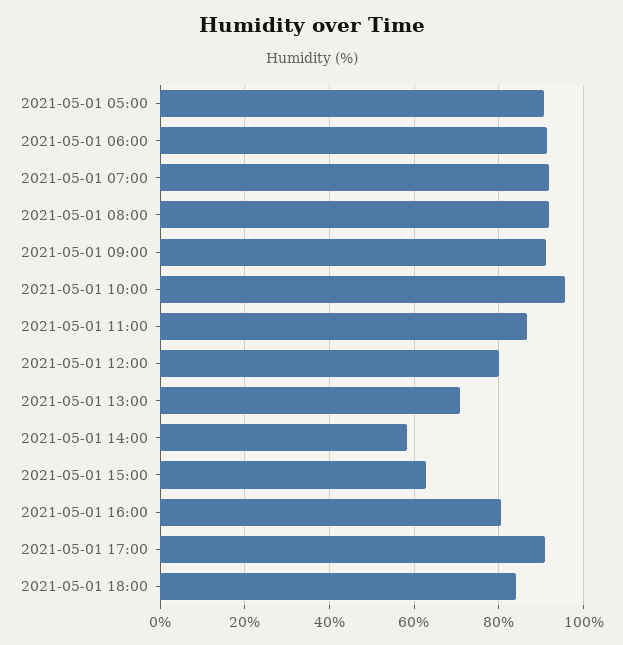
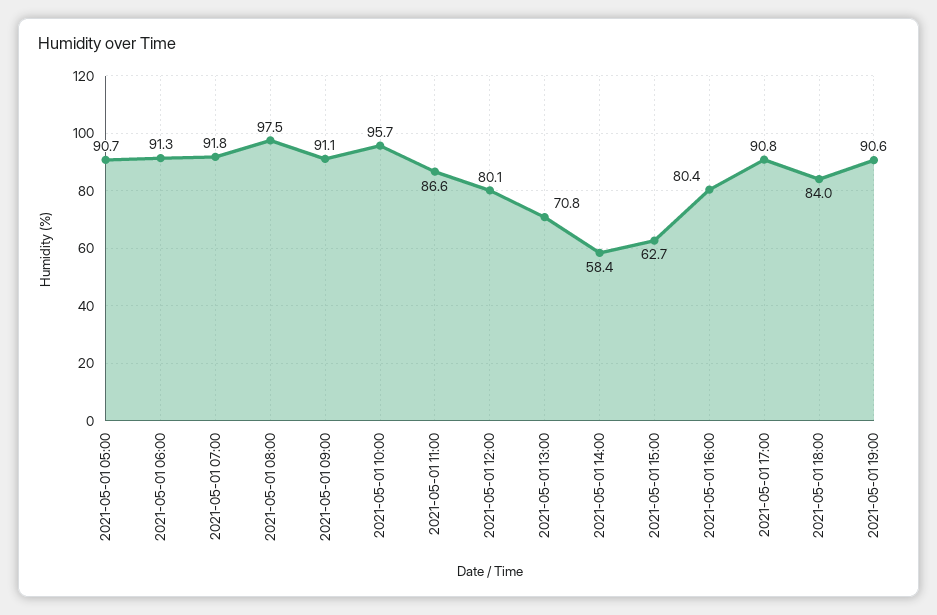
2021-05-01 08:00: 92 -> 97.5
2021-05-01 19:00: none -> 90.6

